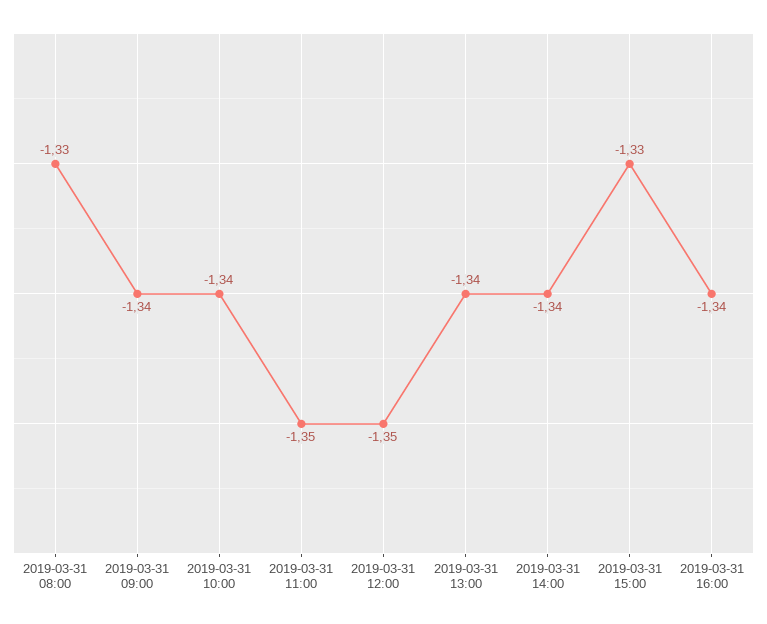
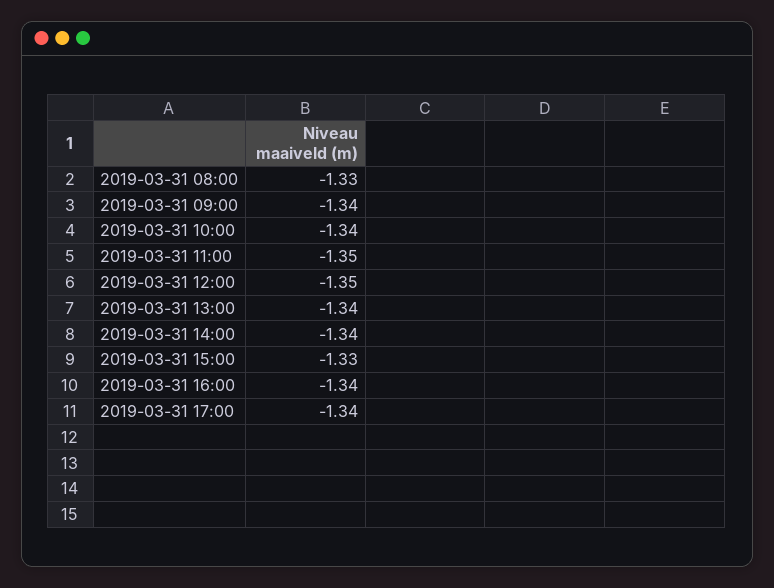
2019-03-31 17:00: none -> -1.34

